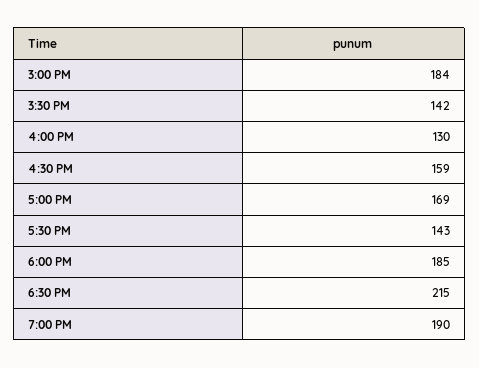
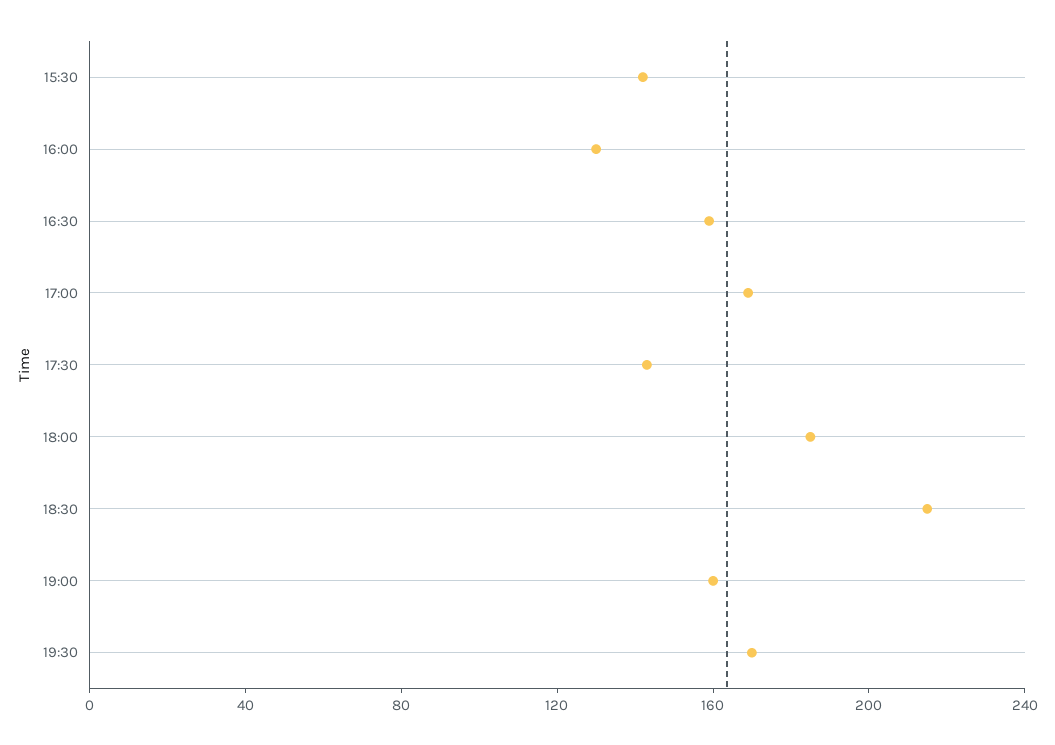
3:00 PM: 184 -> none
7:00 PM: 190 -> 160
19:30: none -> 170

